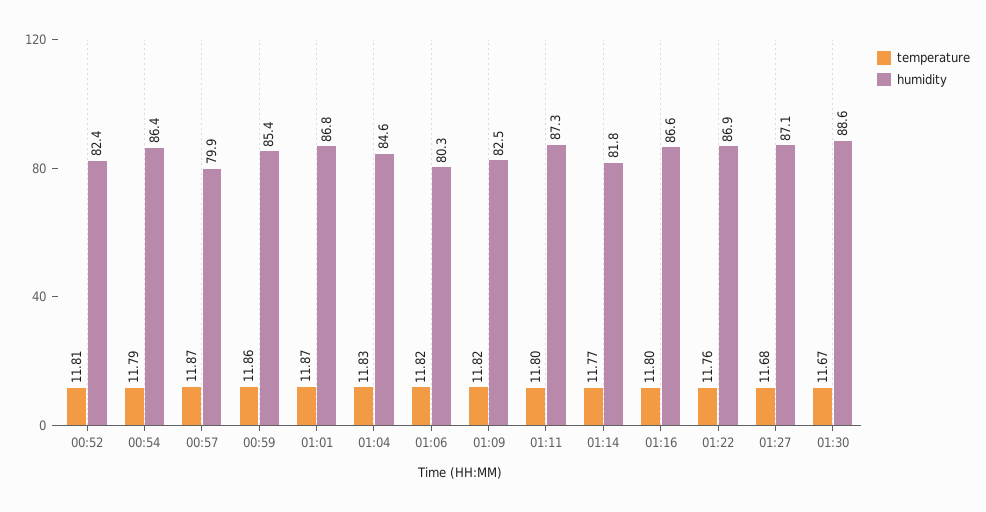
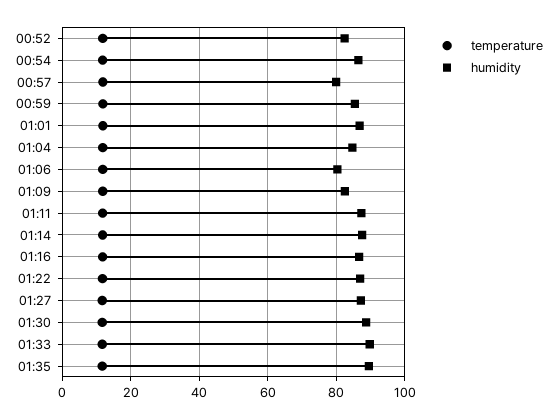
humidity, 01:14: 81.8 -> 88
temperature, 01:33: none -> 12
humidity, 01:33: none -> 90
temperature, 01:35: none -> 12
humidity, 01:35: none -> 90

